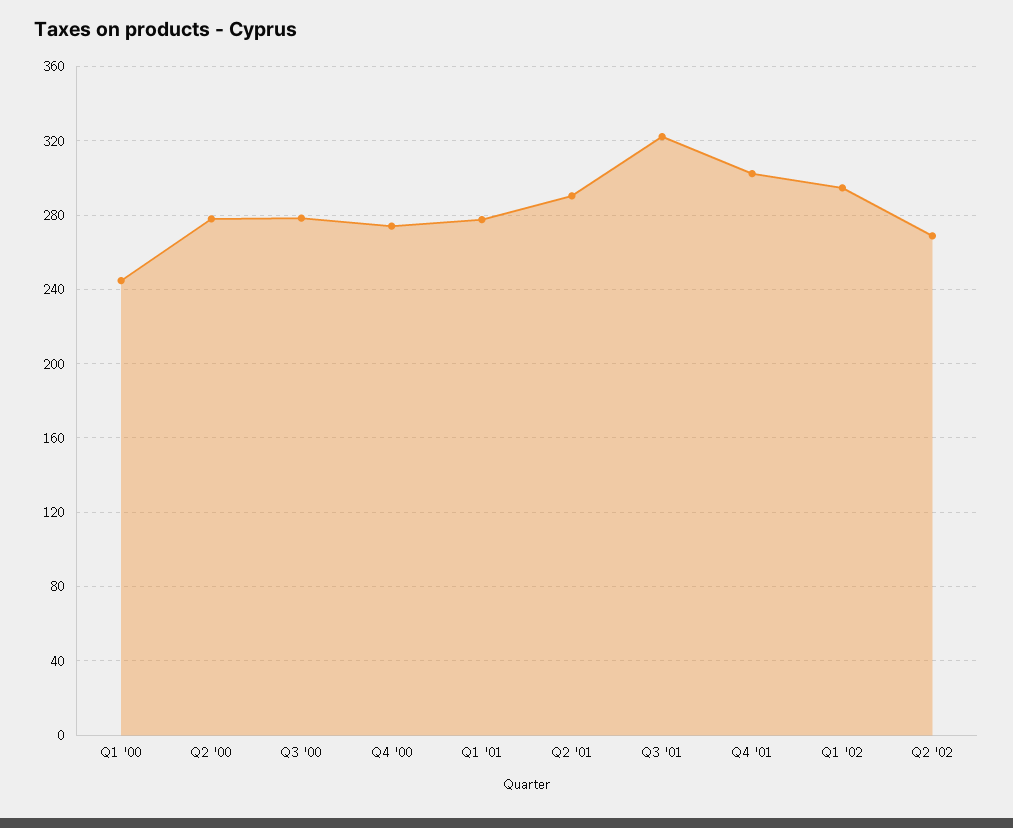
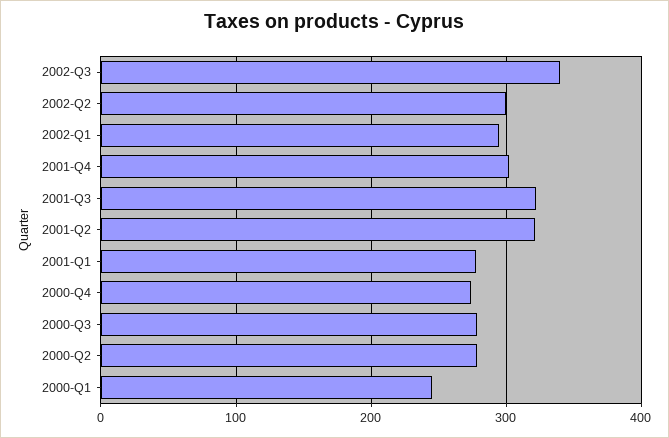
Q2 '01: 290 -> 320
Q2 '02: 270 -> 300
2002-Q3: none -> 340

